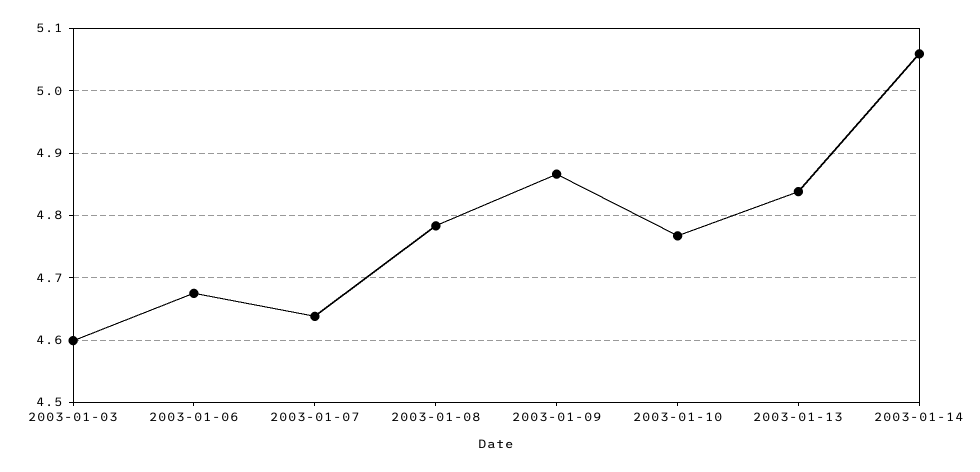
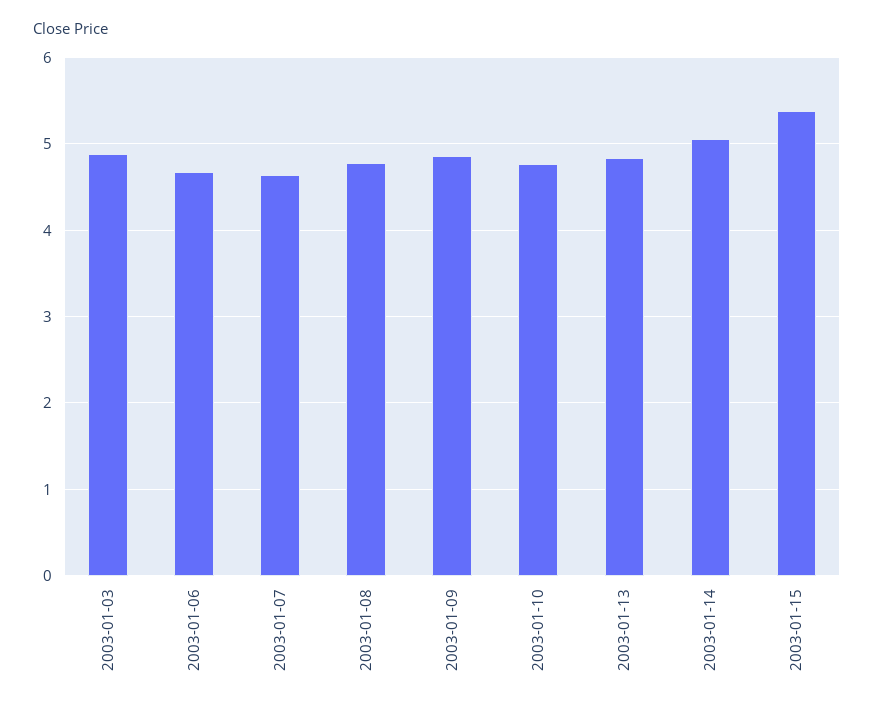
2003-01-03: 4.6 -> 4.9
2003-01-15: none -> 5.4

